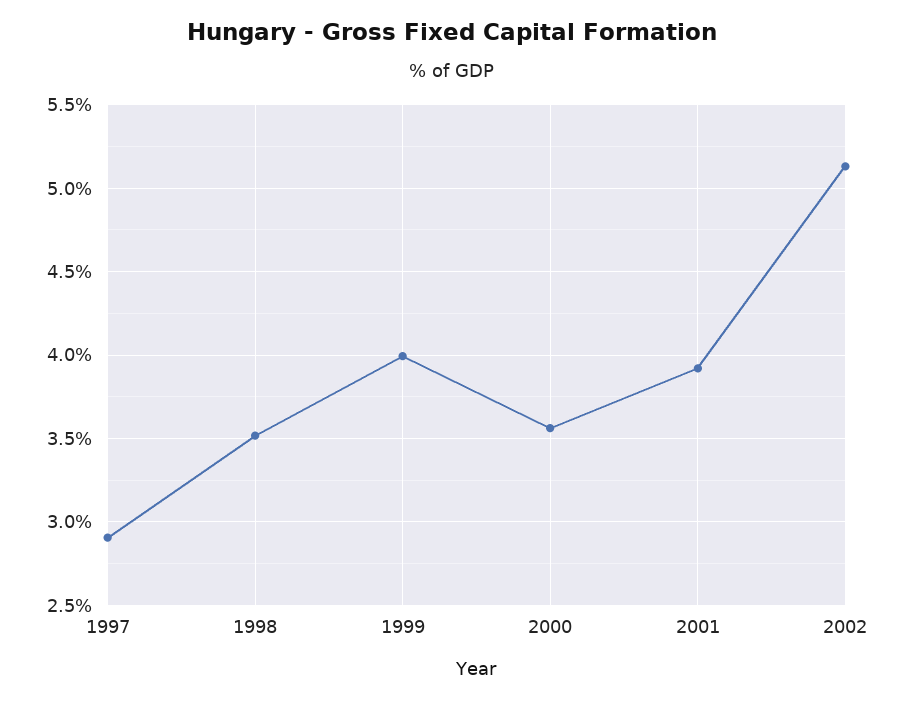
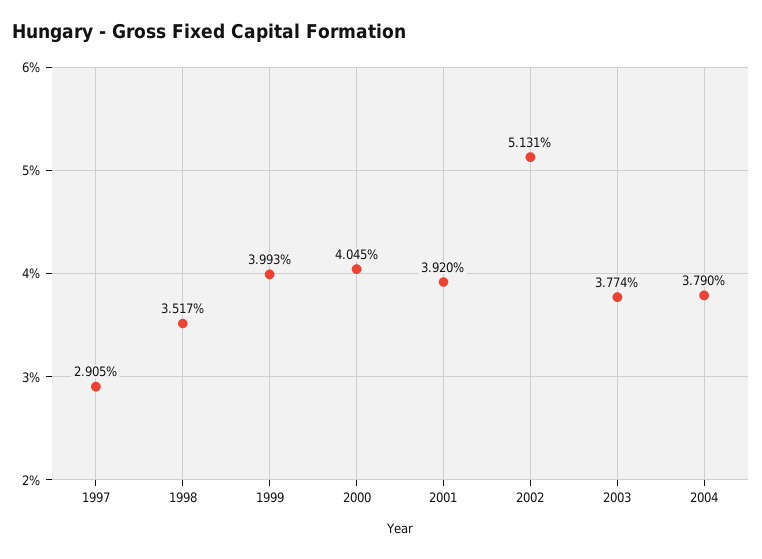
2000: 3.55 -> 4.045
2003: none -> 3.774
2004: none -> 3.79

